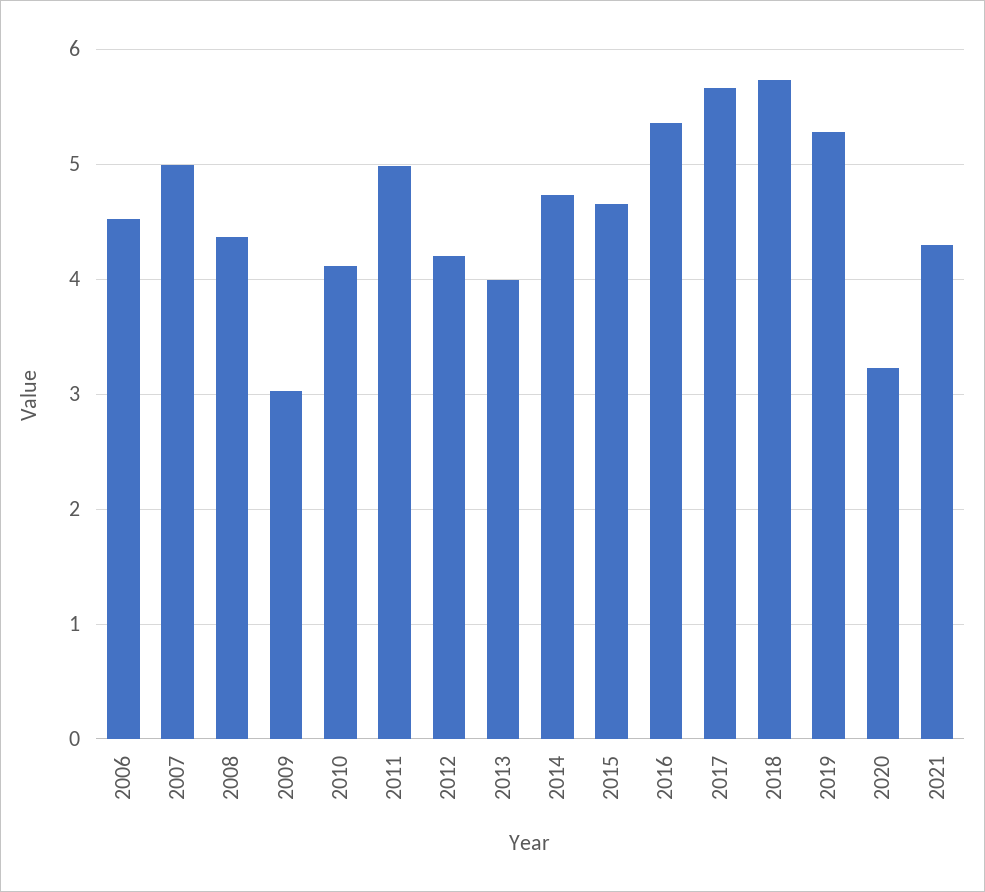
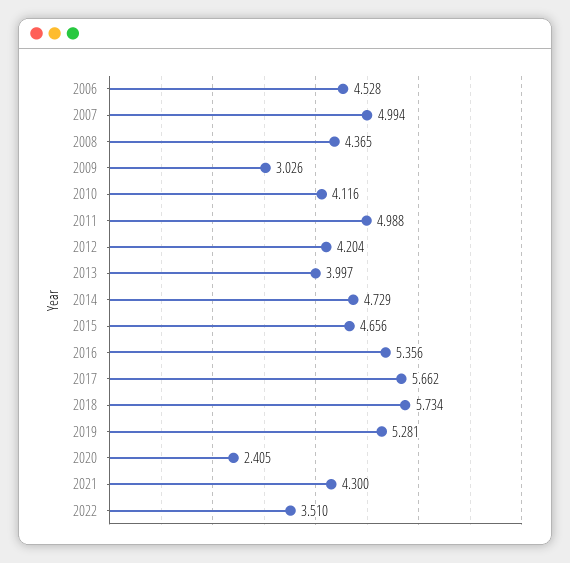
2020: 3.2 -> 2.405
2022: none -> 3.51

